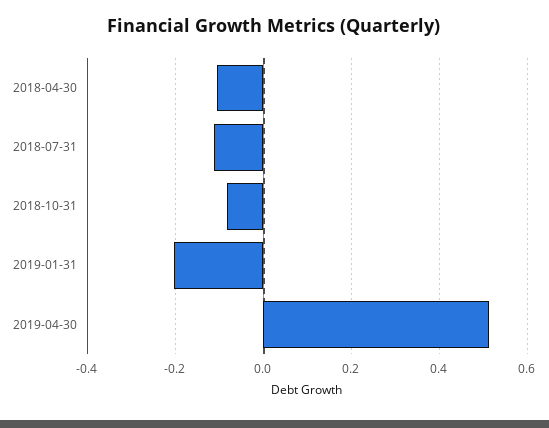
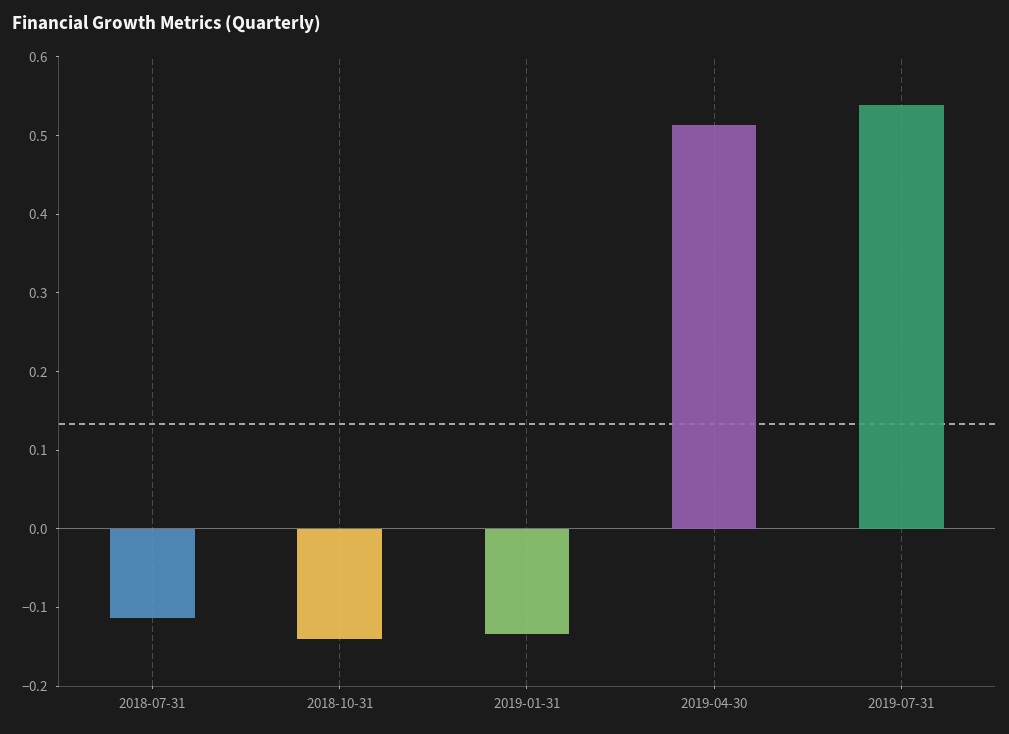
2018-04-30: -0.1 -> none
2018-10-31: -0.08 -> -0.14
2019-01-31: -0.2 -> -0.14
2019-07-31: none -> 0.54

